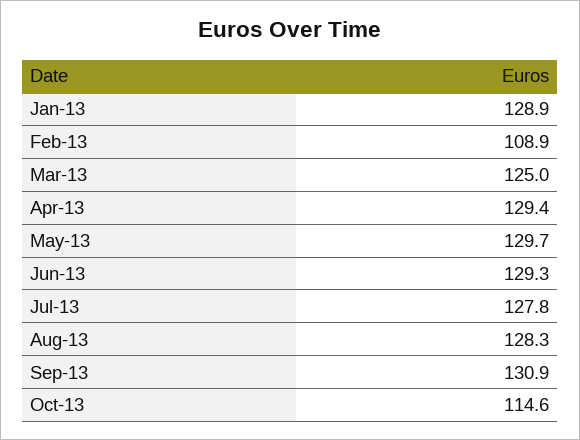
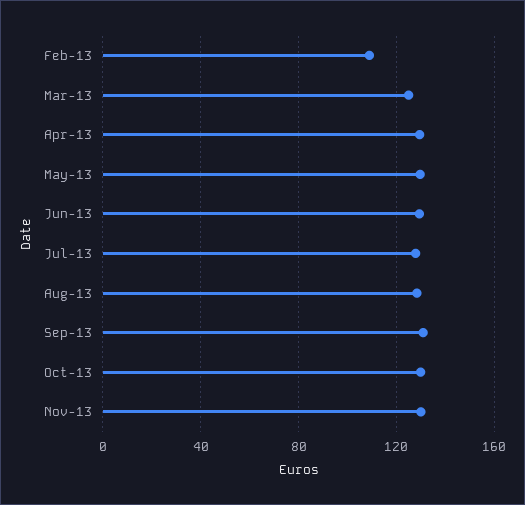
Jan-13: 128.9 -> none
Oct-13: 114.6 -> 130
Nov-13: none -> 130

